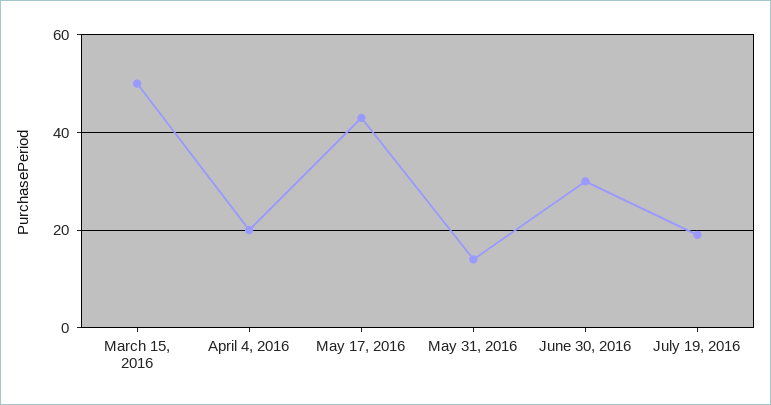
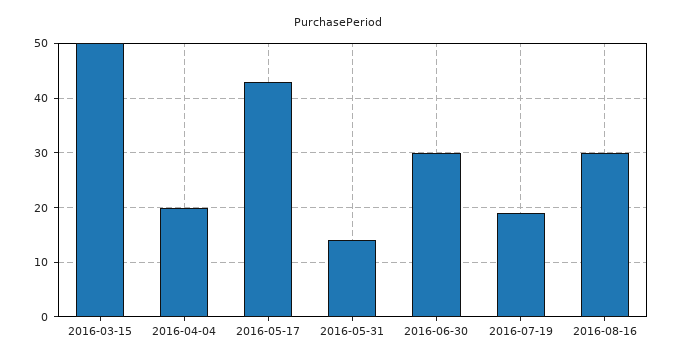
2016-08-16: none -> 30

